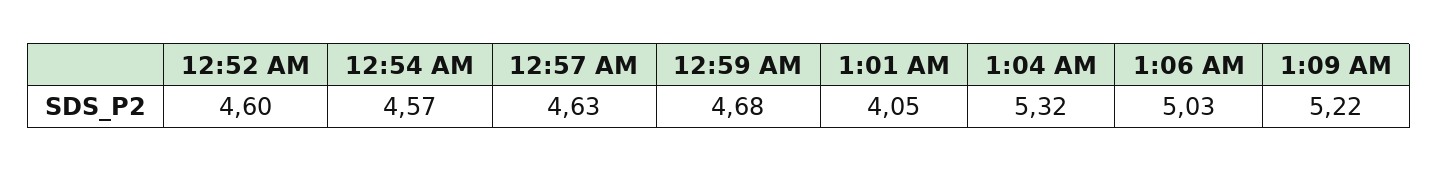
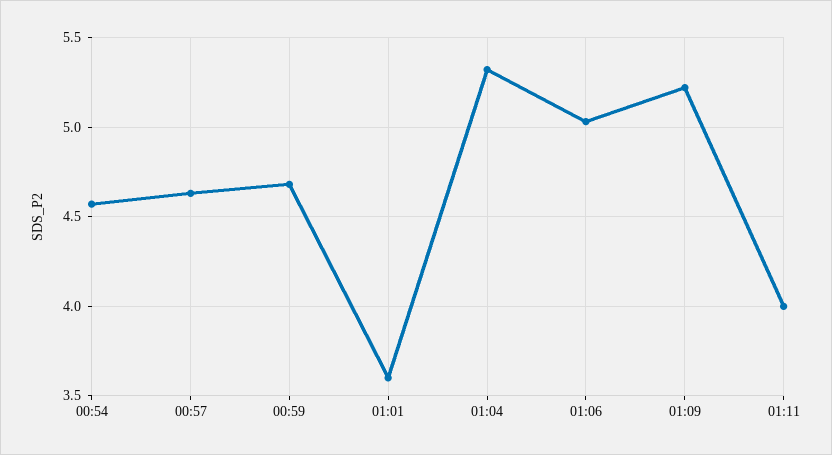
12:52 AM: 4.6 -> none
1:01 AM: 4.05 -> 3.6
01:11: none -> 4

